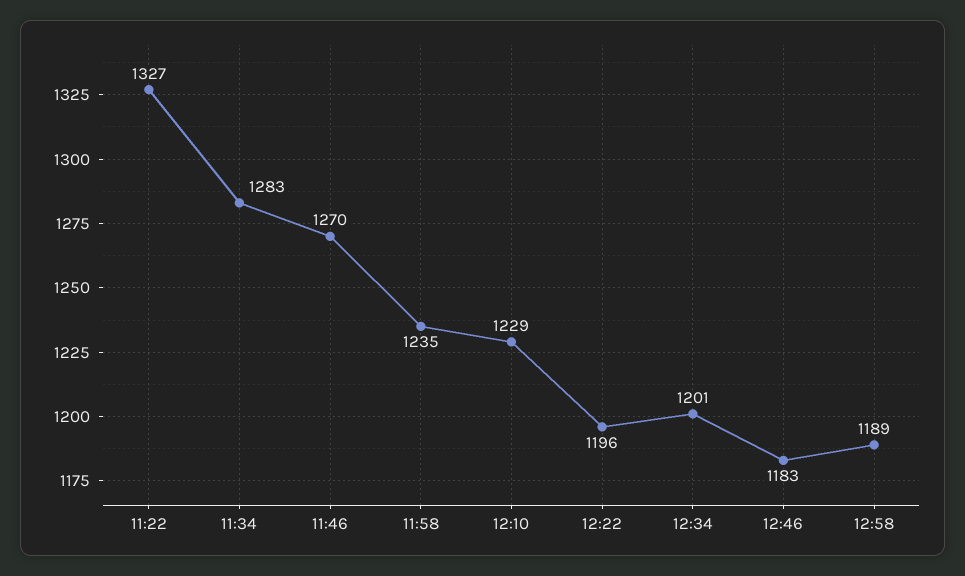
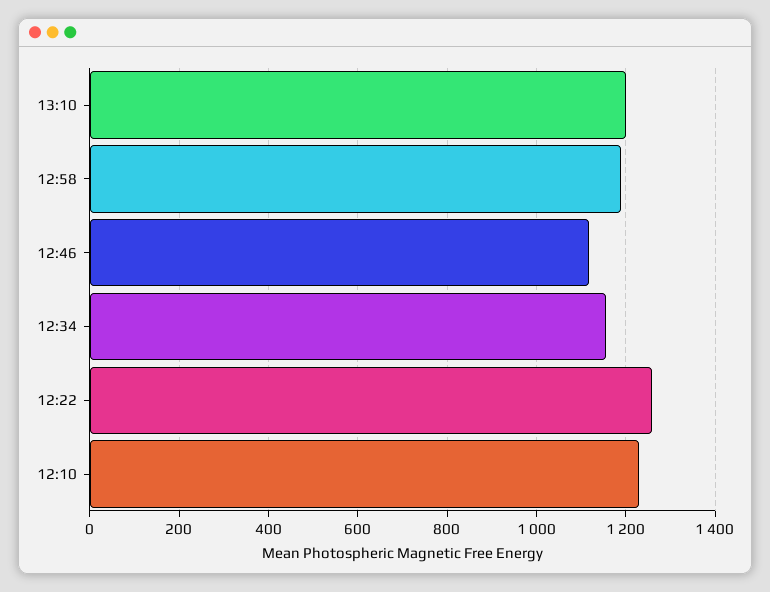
11:22: 1327 -> none
11:34: 1283 -> none
11:46: 1270 -> none
11:58: 1235 -> none
12:22: 1196 -> 1260
12:34: 1201 -> 1160
12:46: 1183 -> 1120
13:10: none -> 1200

